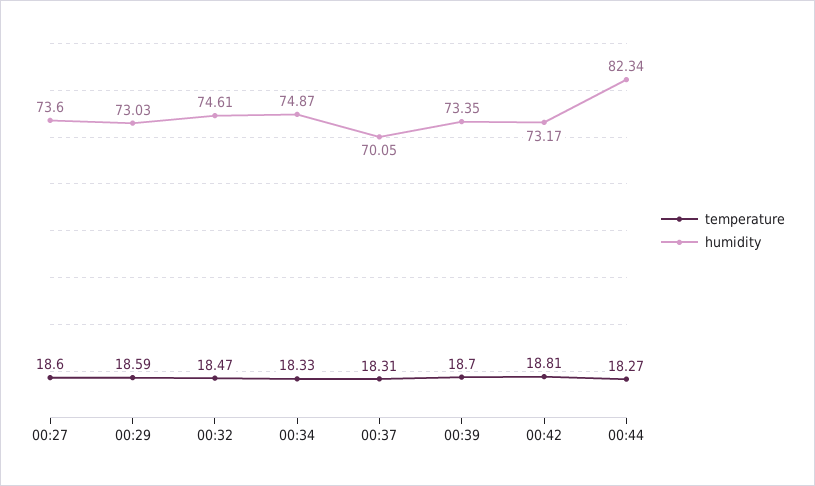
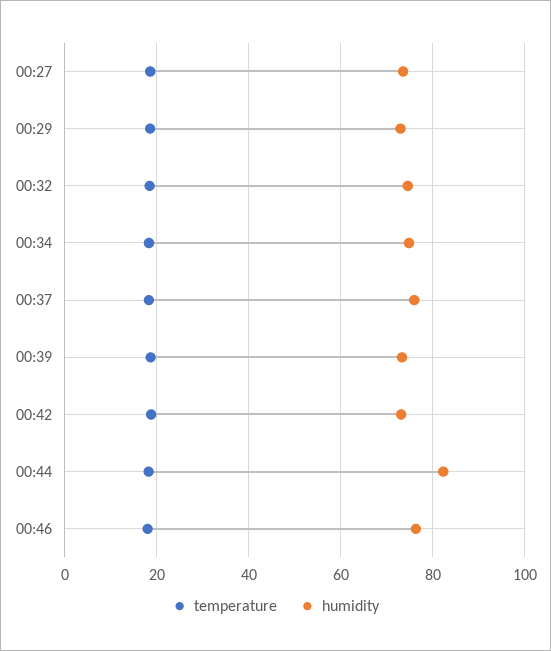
humidity, 00:37: 70.05 -> 76
temperature, 00:46: none -> 18
humidity, 00:46: none -> 76

